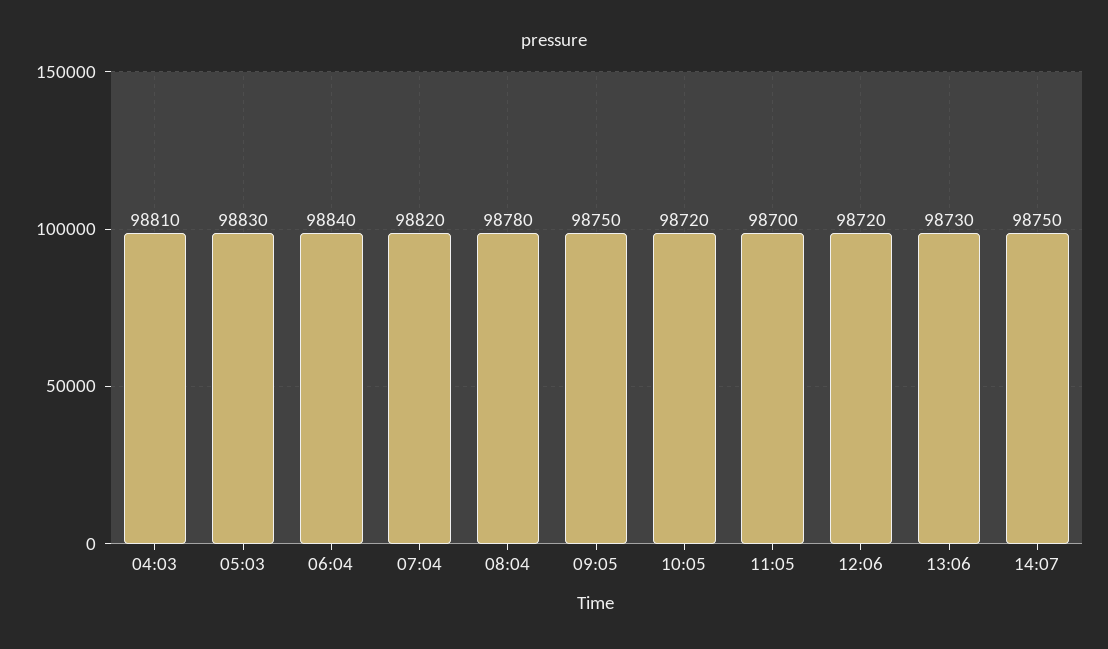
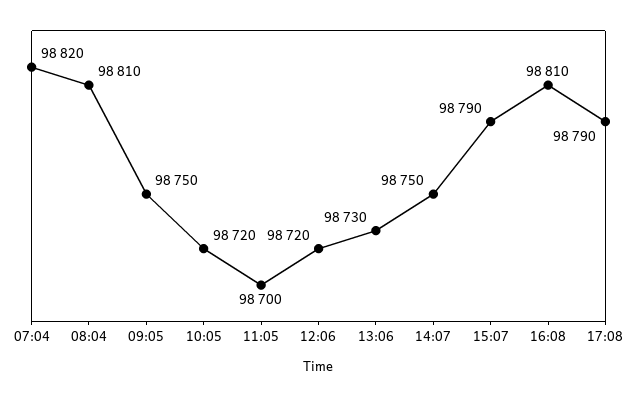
04:03: 98810 -> none
05:03: 98830 -> none
06:04: 98840 -> none
08:04: 98780 -> 98810
15:07: none -> 98790
16:08: none -> 98810
17:08: none -> 98790

